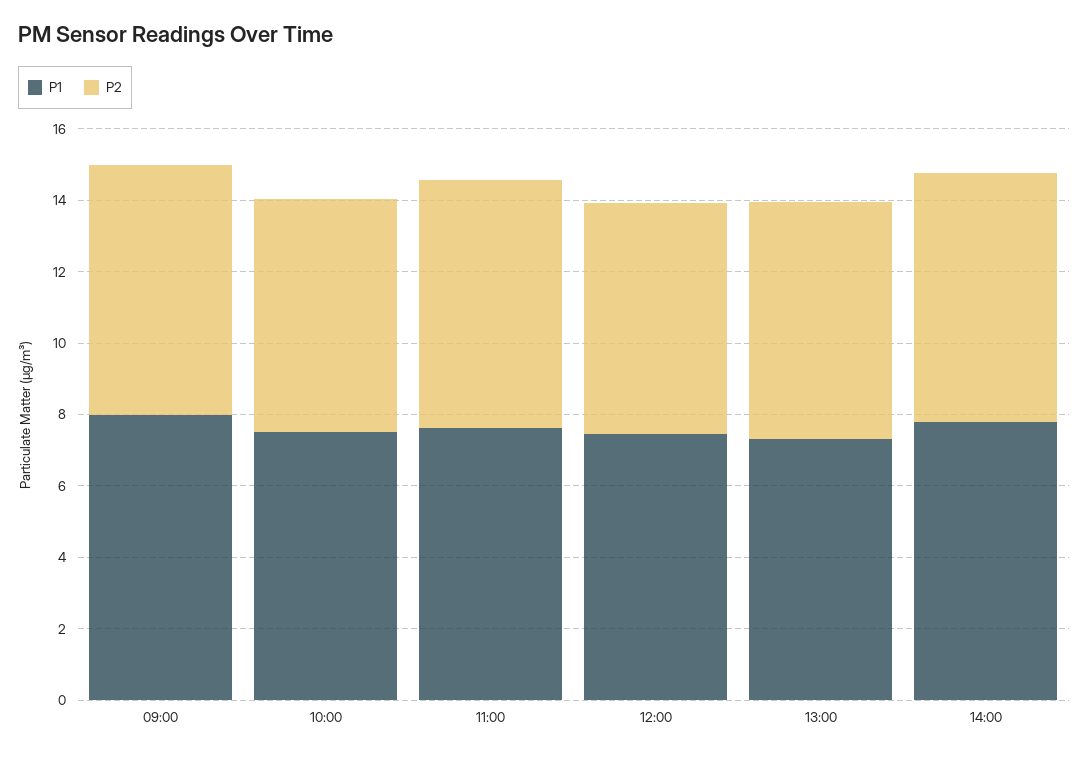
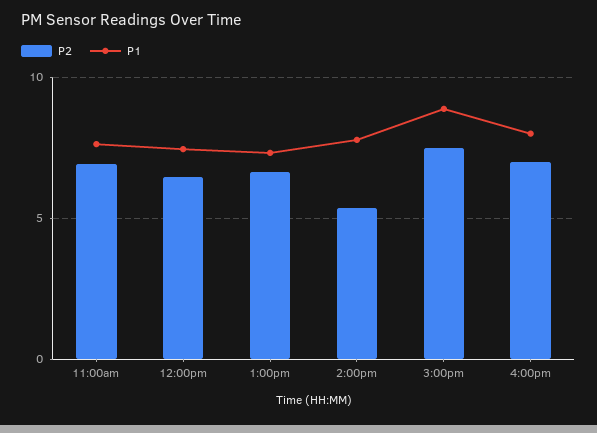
P1, 09:00: 8 -> none
P2, 09:00: 7 -> none
P1, 10:00: 7.5 -> none
P2, 10:00: 6.5 -> none
P2, 14:00: 7 -> 5.5
P2, 3:00pm: none -> 7.5
P1, 3:00pm: none -> 9
P2, 4:00pm: none -> 7
P1, 4:00pm: none -> 8

